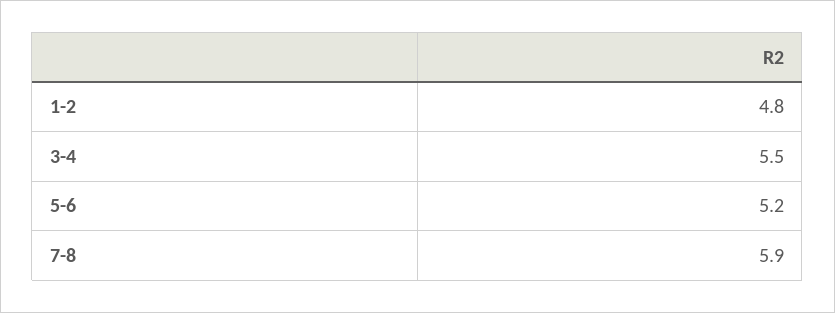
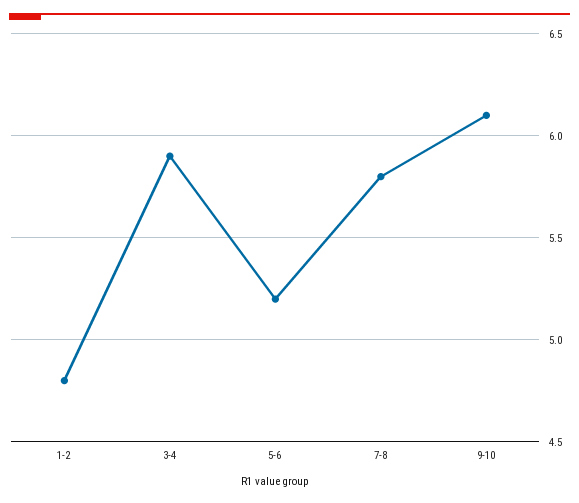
3-4: 5.5 -> 5.9
7-8: 5.9 -> 5.8
9-10: none -> 6.1

